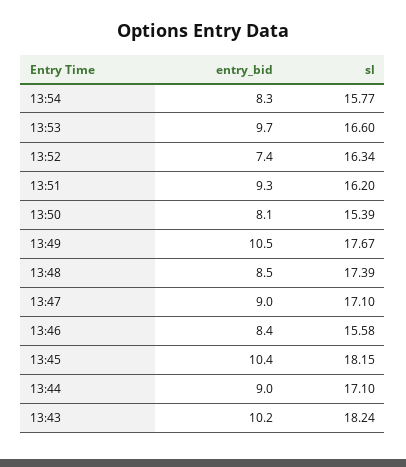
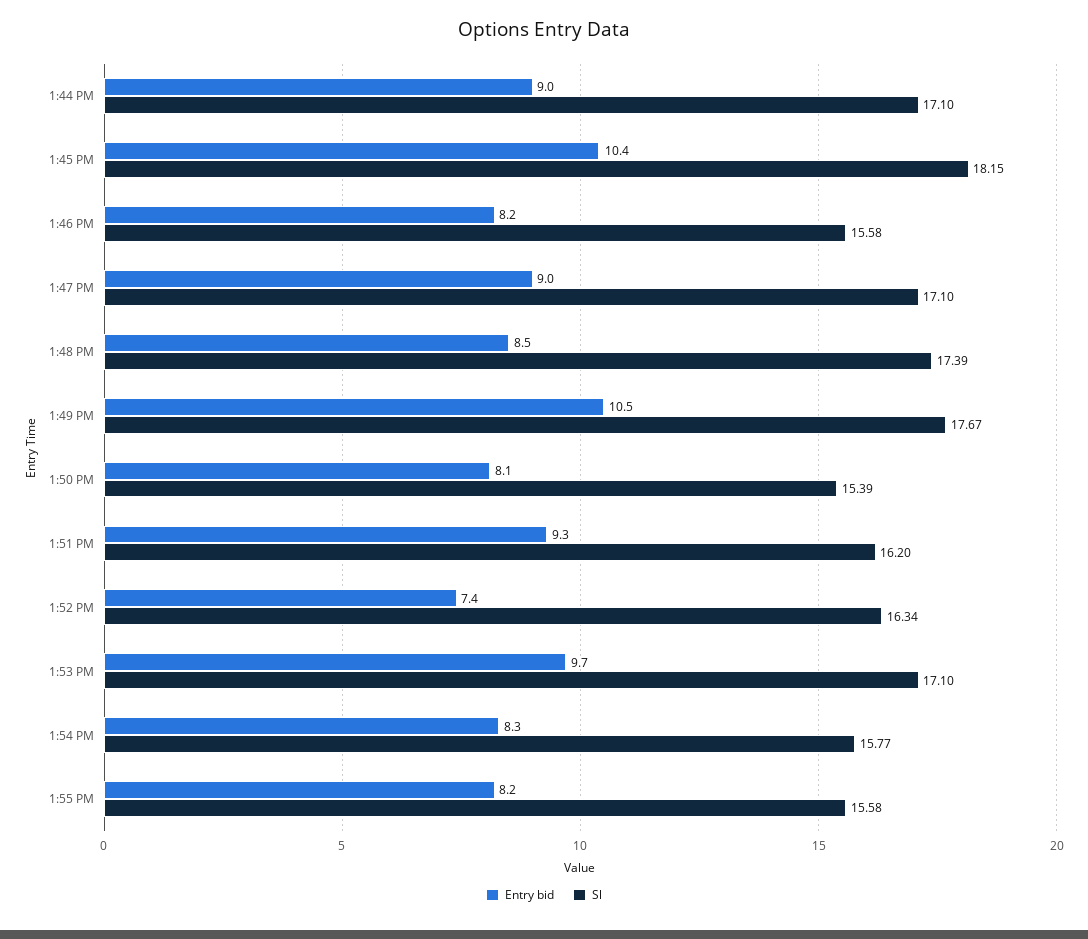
sl, 13:53: 16.6 -> 17.1
entry_bid, 13:46: 8.4 -> 8.2
entry_bid, 13:43: 10.2 -> none
sl, 13:43: 18.24 -> none
entry_bid, 1:55 PM: none -> 8.2
sl, 1:55 PM: none -> 15.58

